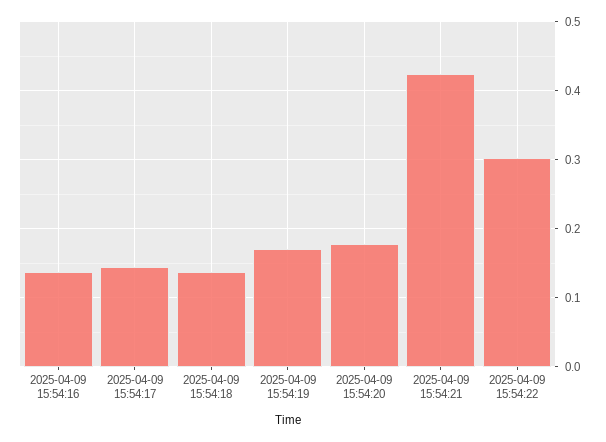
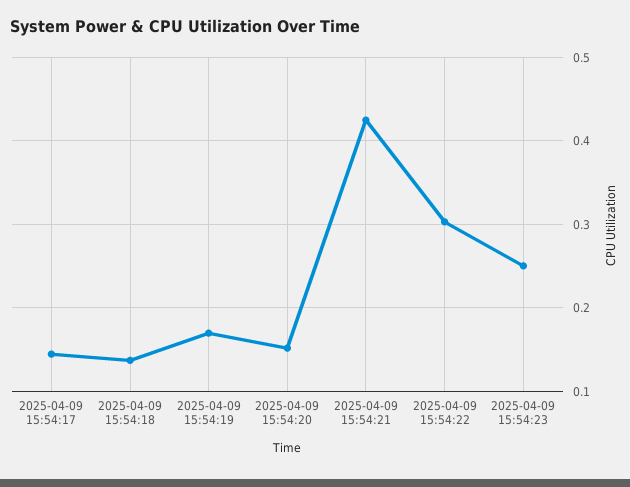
2025-04-09 15:54:16: 0.14 -> none
2025-04-09 15:54:20: 0.18 -> 0.15
2025-04-09 15:54:23: none -> 0.25

